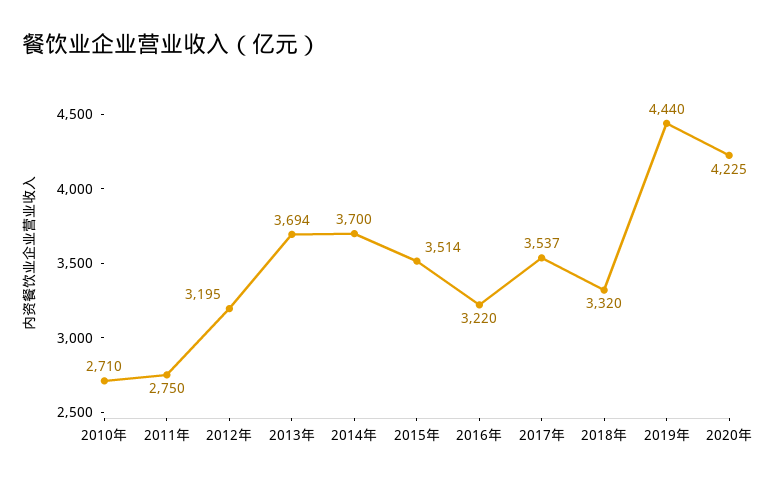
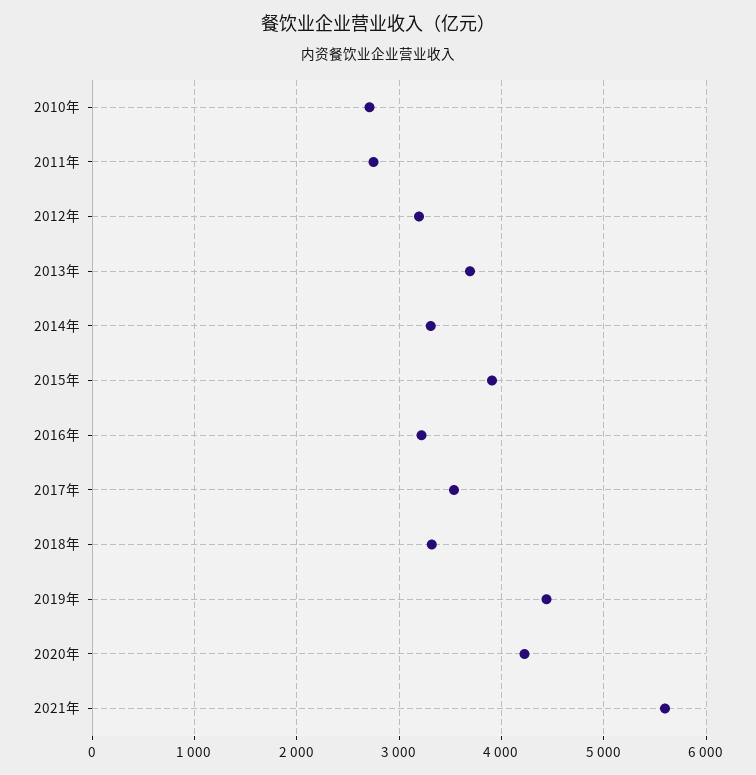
2014年: 3700 -> 3300
2015年: 3514 -> 3900
2021年: none -> 5600

